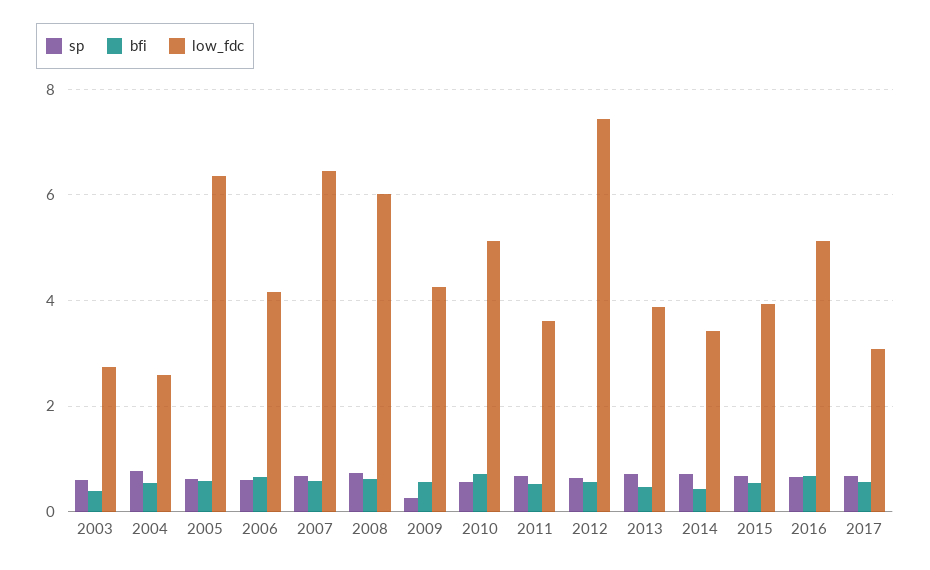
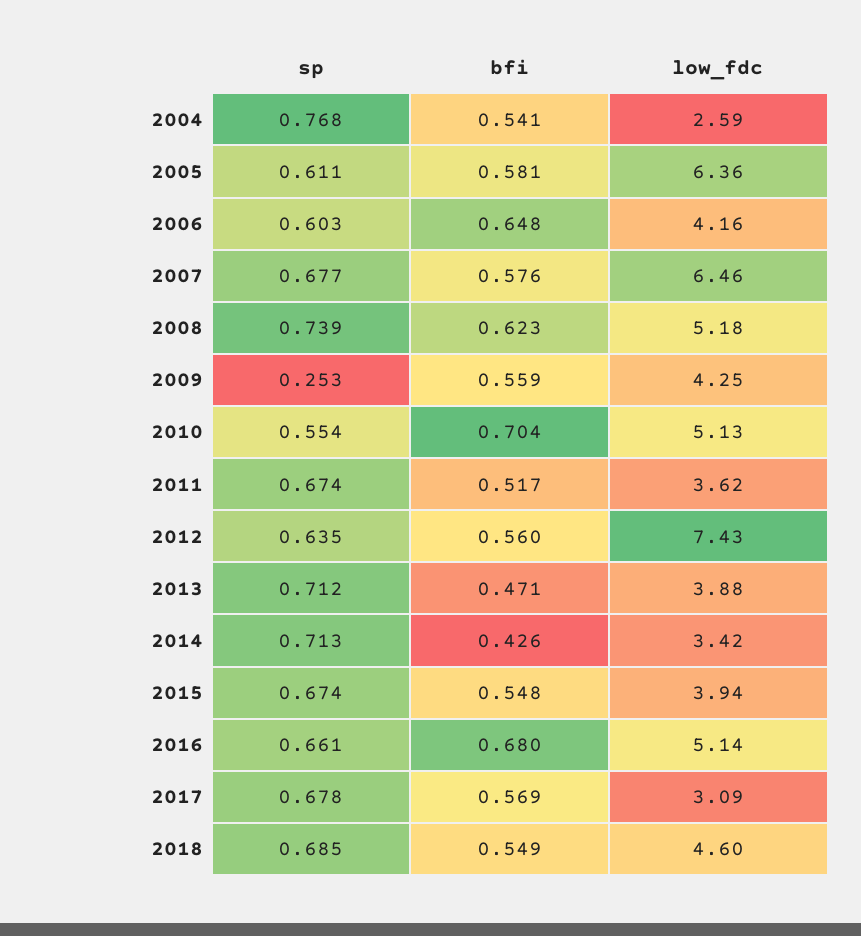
sp, 2003: 0.6 -> none
bfi, 2003: 0.4 -> none
low_fdc, 2003: 2.8 -> none
low_fdc, 2008: 6 -> 5.18
sp, 2018: none -> 0.685
bfi, 2018: none -> 0.549
low_fdc, 2018: none -> 4.6

